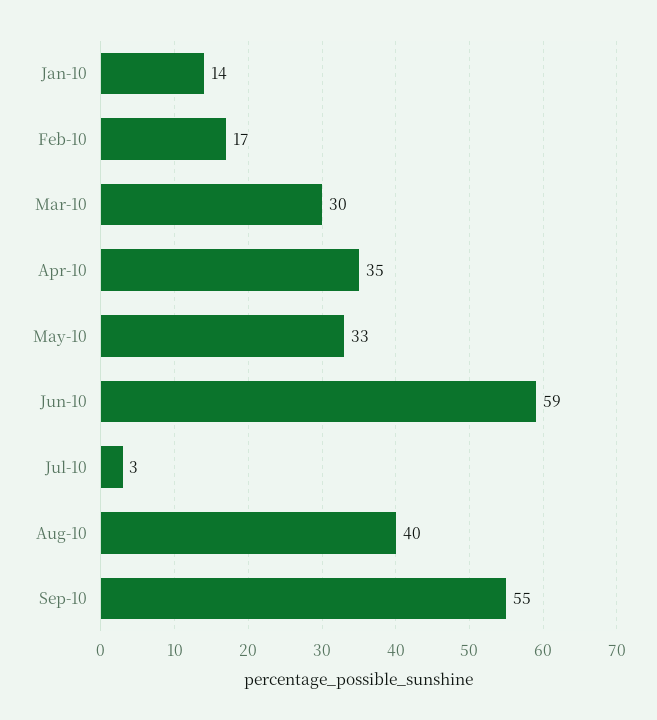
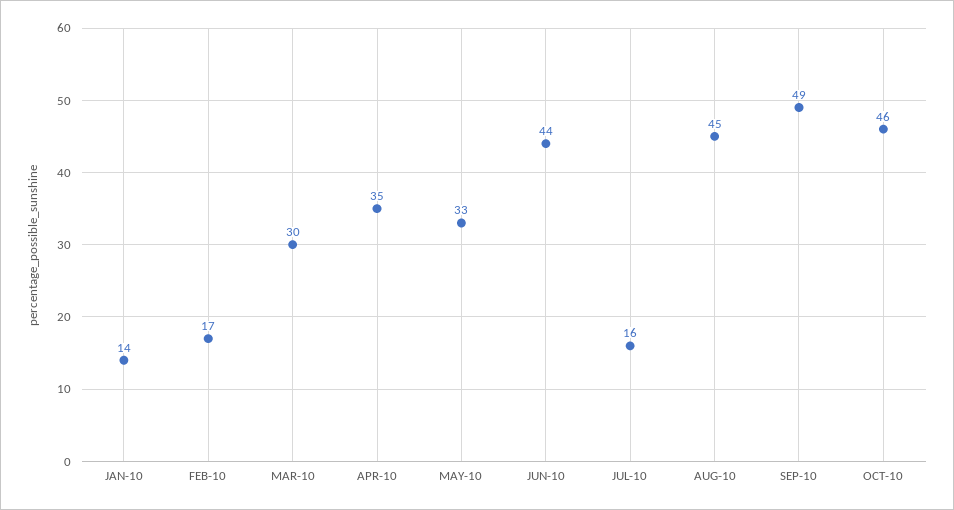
Jun-10: 59 -> 44
Jul-10: 3 -> 16
Aug-10: 40 -> 45
Sep-10: 55 -> 49
OCT-10: none -> 46

